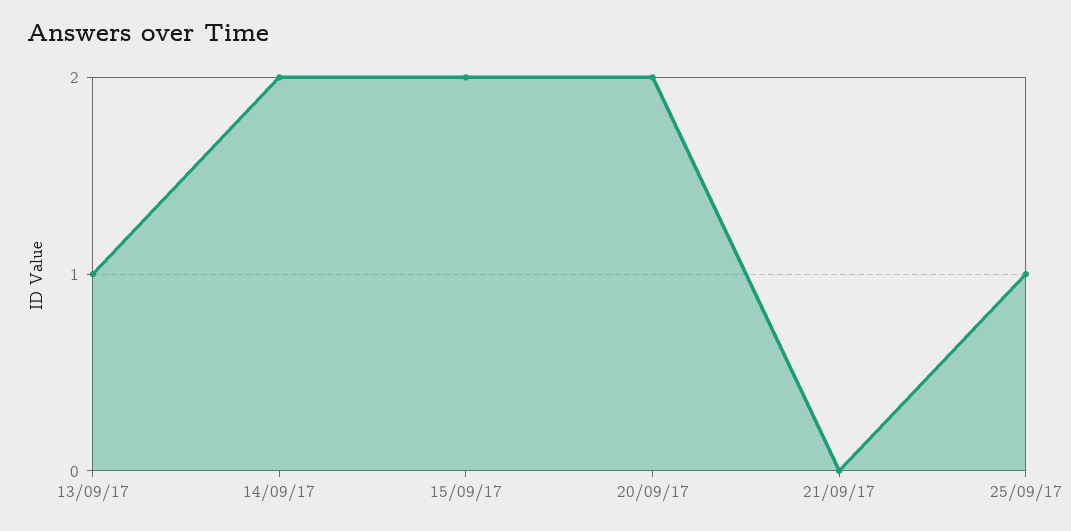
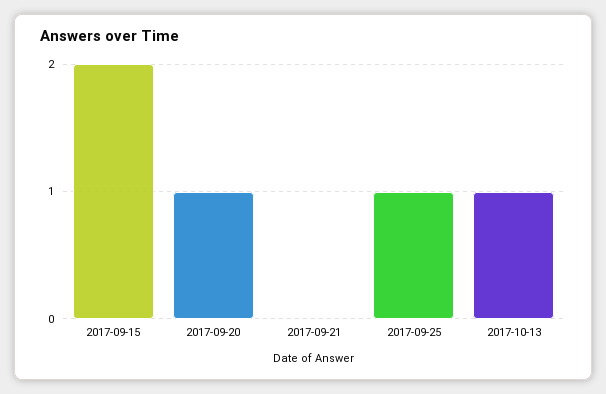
13/09/17: 1 -> none
14/09/17: 2 -> none
20/09/17: 2 -> 1
2017-10-13: none -> 1

